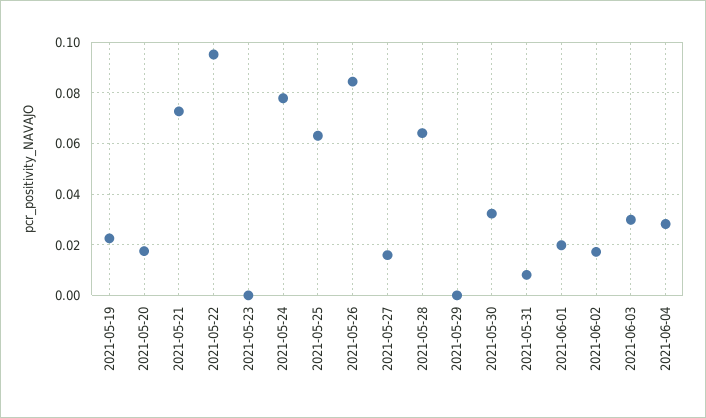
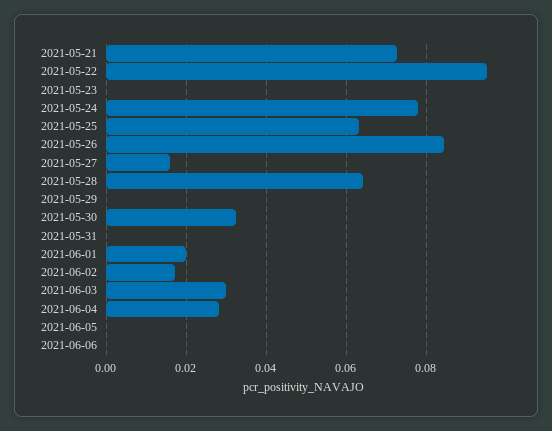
2021-05-19: 0.0225 -> none
2021-05-20: 0.0175 -> none
2021-05-31: 0.0075 -> 0
2021-06-05: none -> 0
2021-06-06: none -> 0

